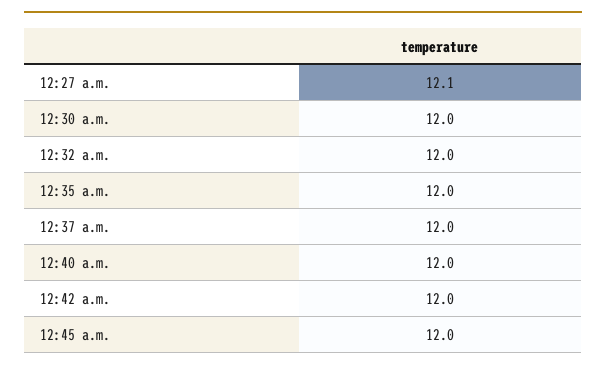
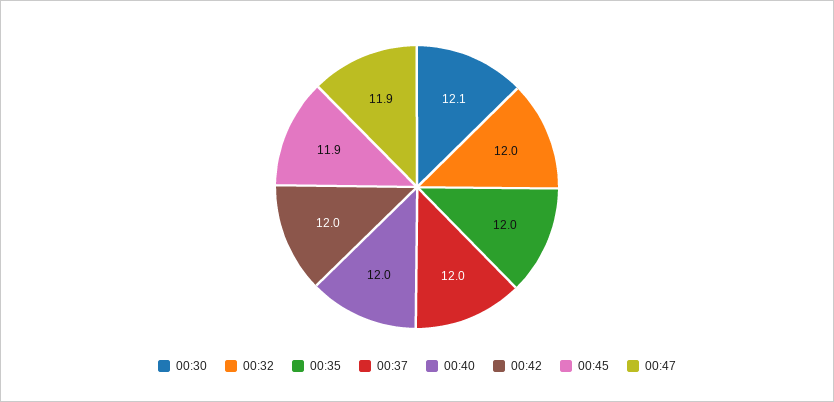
12:27 a.m.: 12.1 -> none
12:30 a.m.: 12 -> 12.1
12:45 a.m.: 12 -> 11.9
00:47: none -> 11.9

